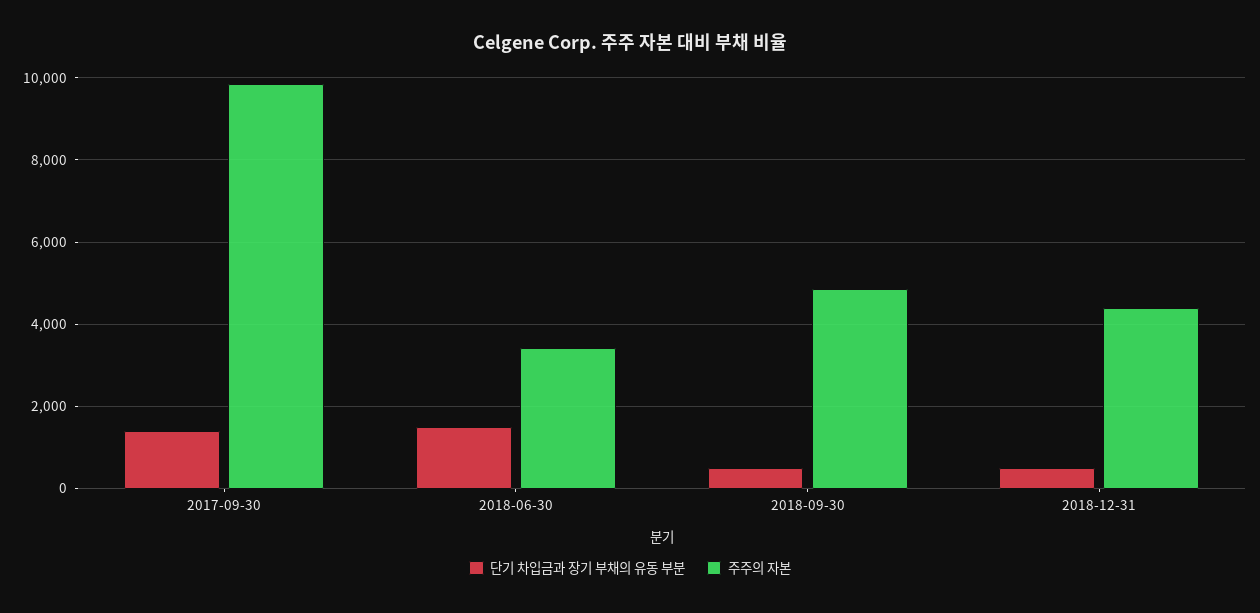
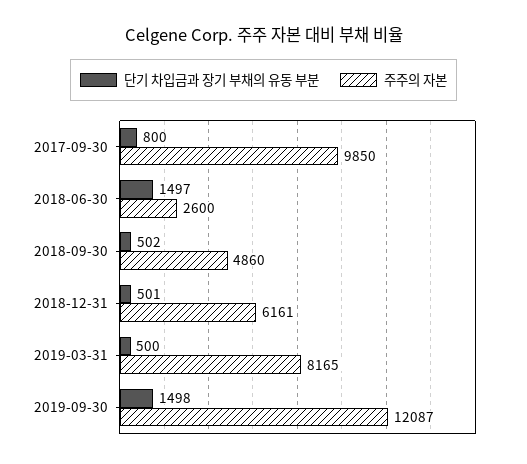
단기 차입금과 장기 부채의 유동 부분, 2017-09-30: 1400 -> 800
주주의 자본, 2018-06-30: 3400 -> 2600
주주의 자본, 2018-12-31: 4400 -> 6161
단기 차입금과 장기 부채의 유동 부분, 2019-03-31: none -> 500
주주의 자본, 2019-03-31: none -> 8165
단기 차입금과 장기 부채의 유동 부분, 2019-09-30: none -> 1498
주주의 자본, 2019-09-30: none -> 12087

